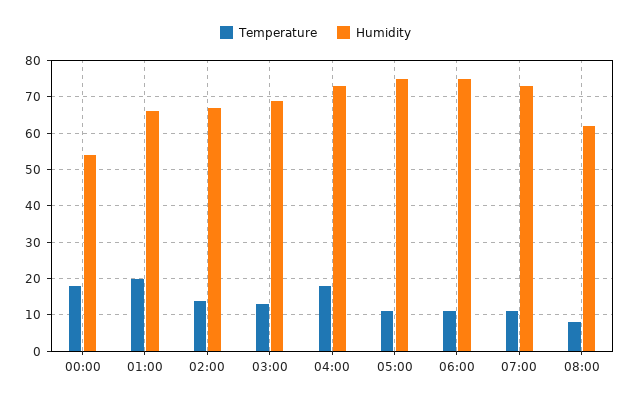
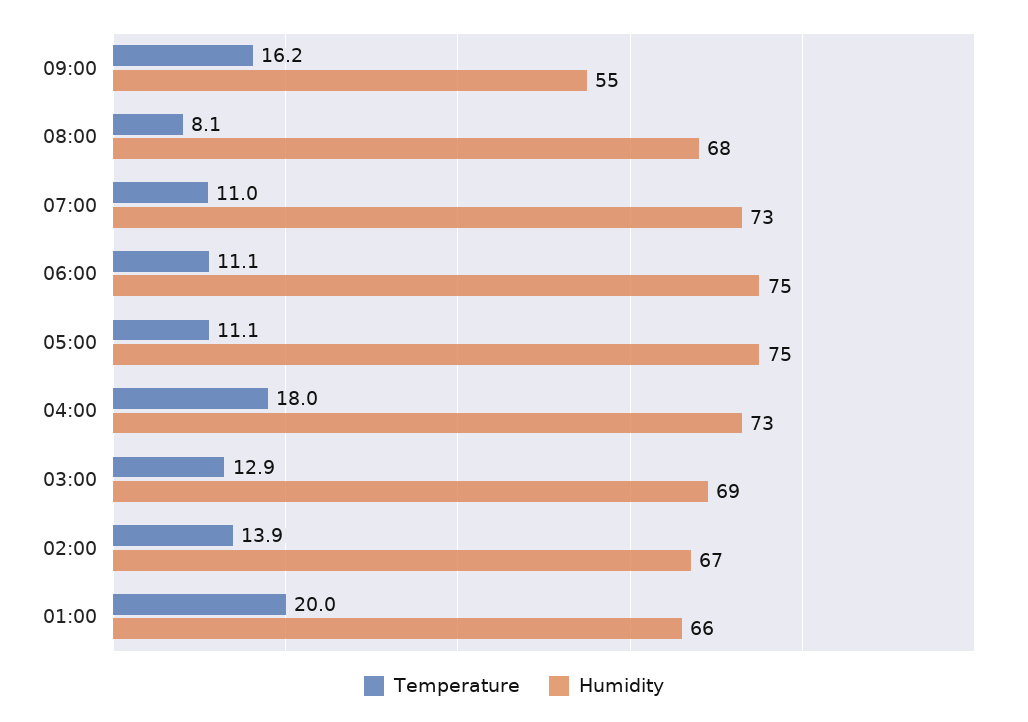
Temperature, 00:00: 18 -> none
Humidity, 00:00: 54 -> none
Humidity, 08:00: 62 -> 68
Temperature, 09:00: none -> 16.2
Humidity, 09:00: none -> 55

